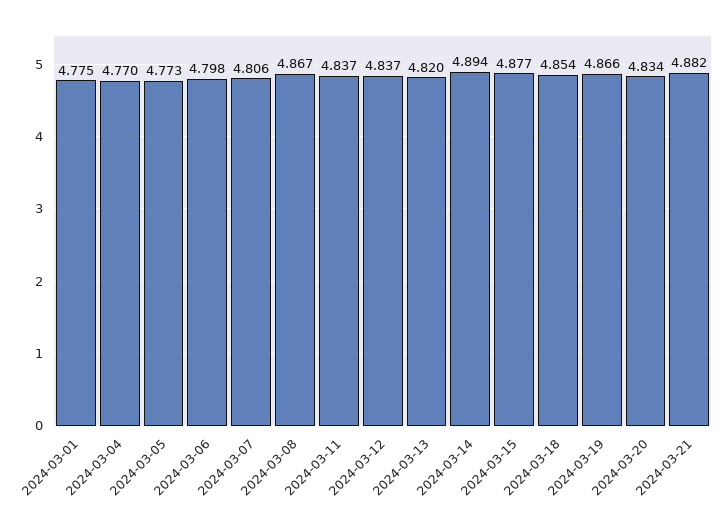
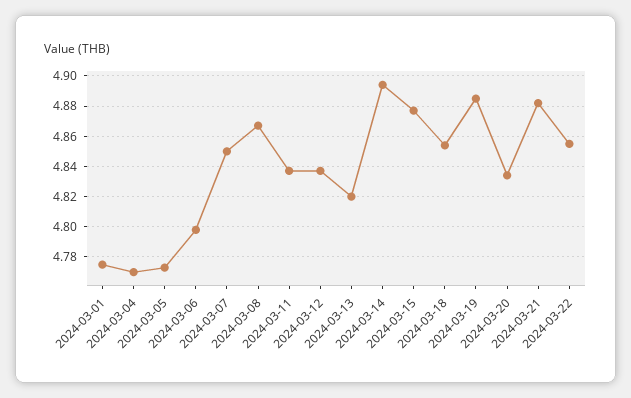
2024-03-07: 4.806 -> 4.85
2024-03-19: 4.866 -> 4.885
2024-03-22: none -> 4.855

